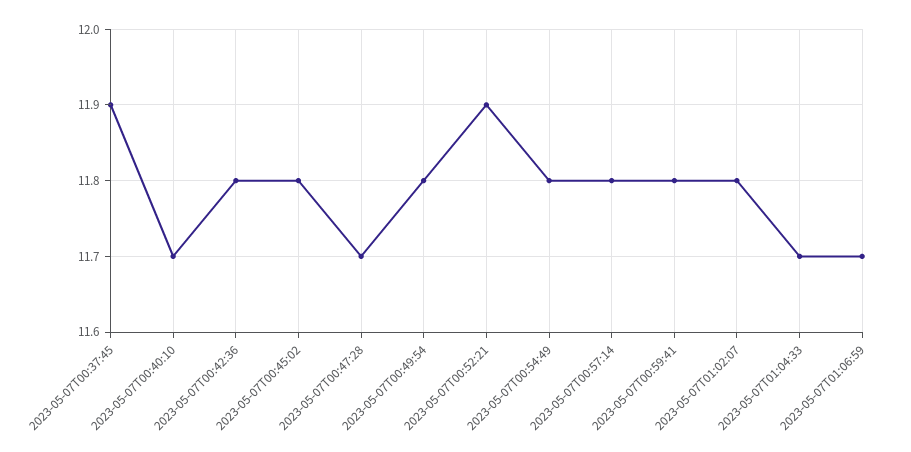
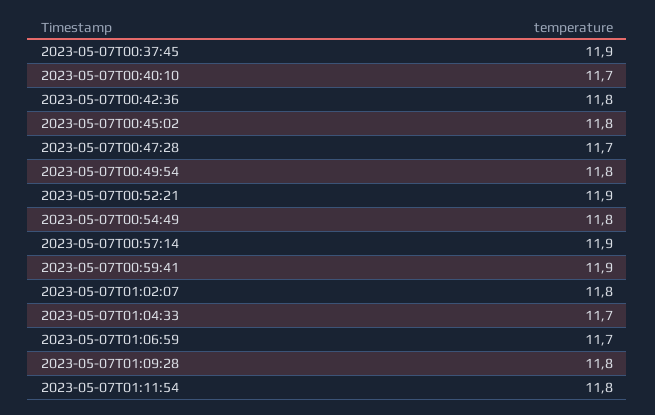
2023-05-07T00:57:14: 11.8 -> 11.9
2023-05-07T00:59:41: 11.8 -> 11.9
2023-05-07T01:09:28: none -> 11.8
2023-05-07T01:11:54: none -> 11.8

